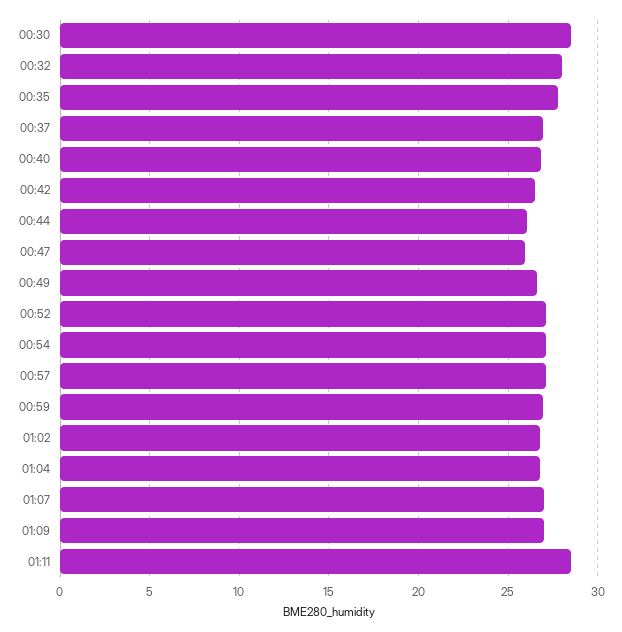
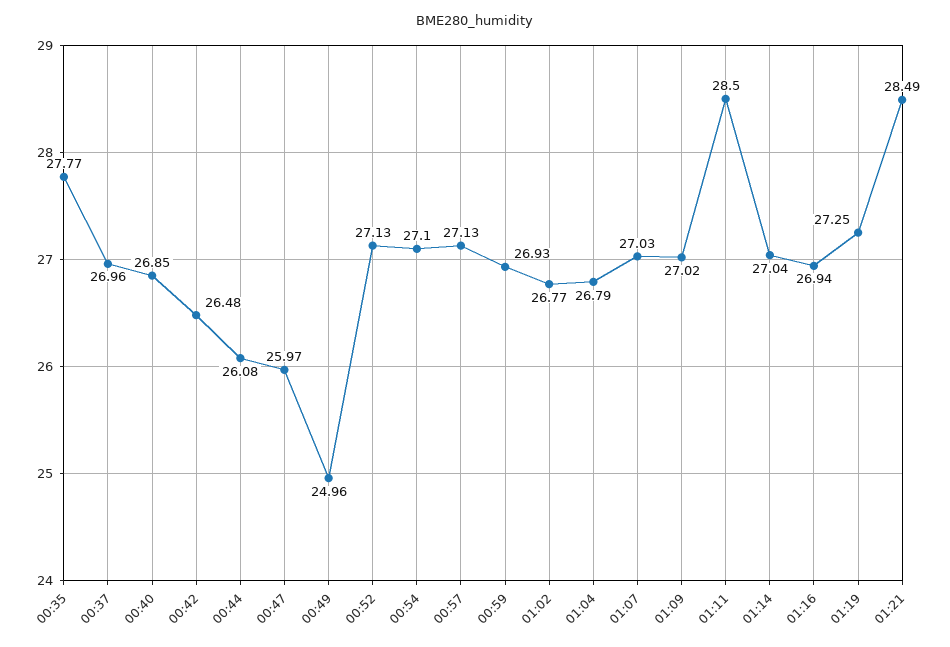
00:30: 28.5 -> none
00:32: 28 -> none
00:49: 26.5 -> 24.96
01:14: none -> 27.04
01:16: none -> 26.94
01:19: none -> 27.25
01:21: none -> 28.49

